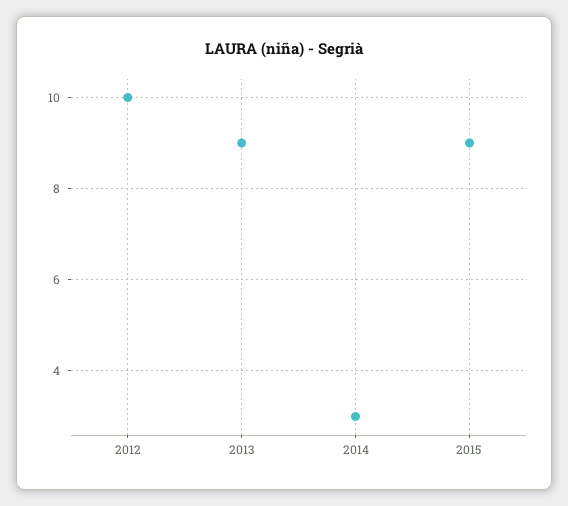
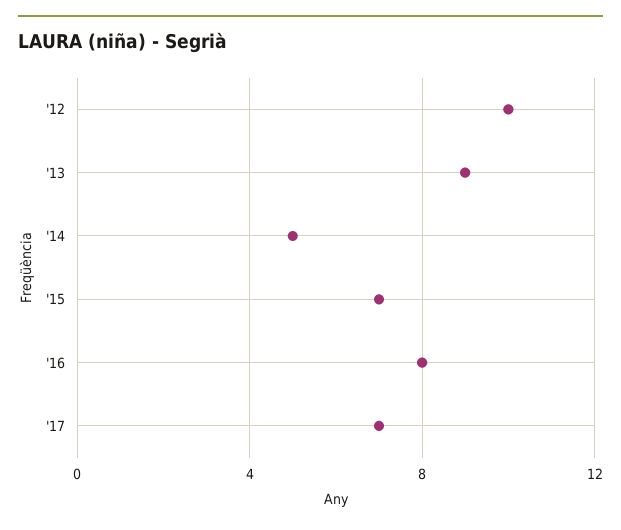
2014: 3 -> 5
2015: 9 -> 7
'16: none -> 8
'17: none -> 7

